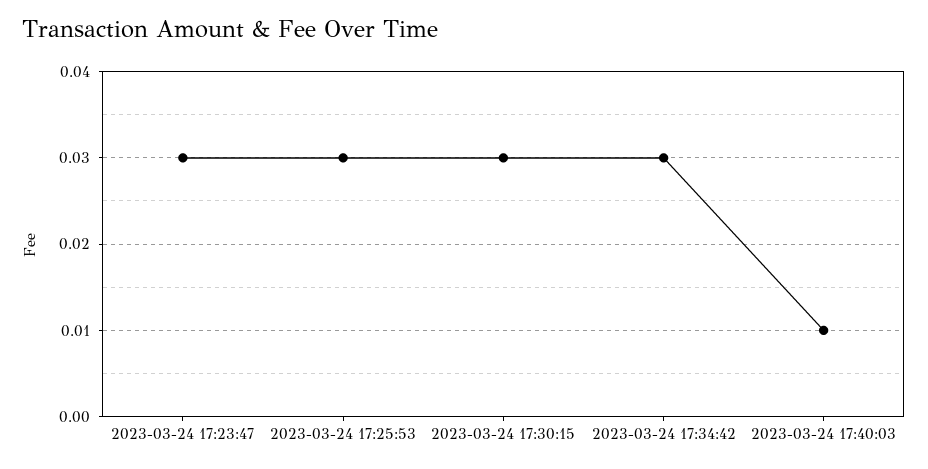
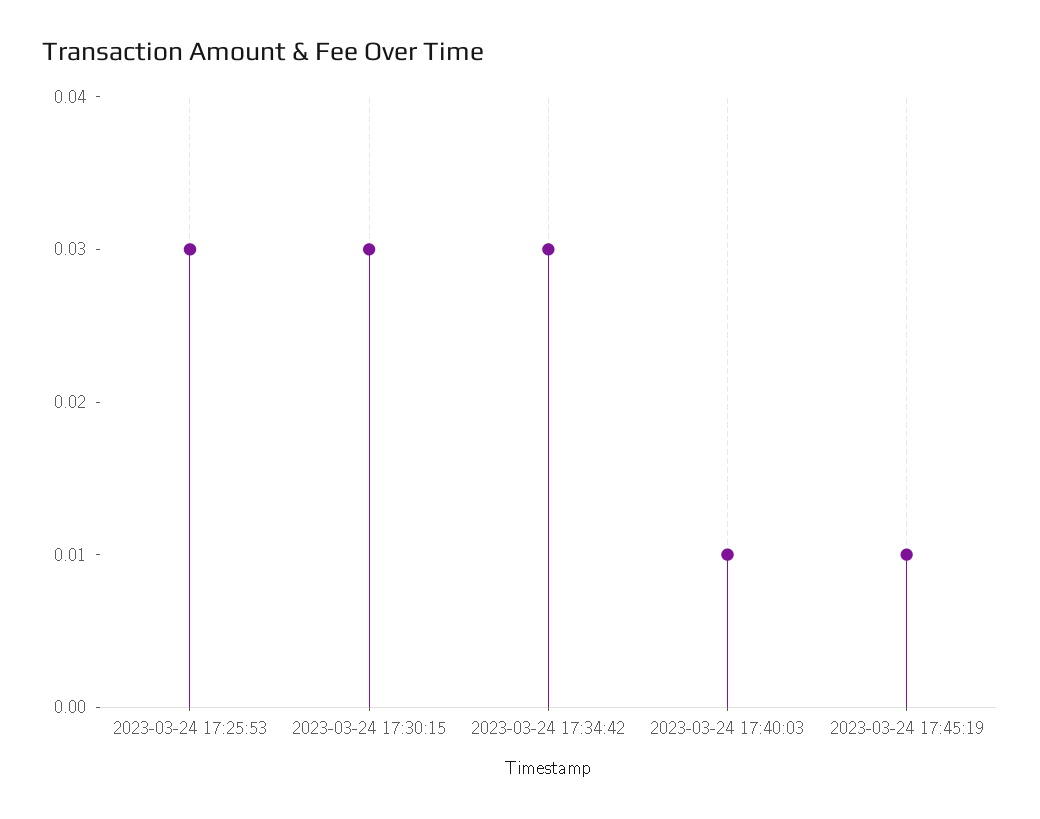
2023-03-24 17:23:47: 0.03 -> none
2023-03-24 17:45:19: none -> 0.01

